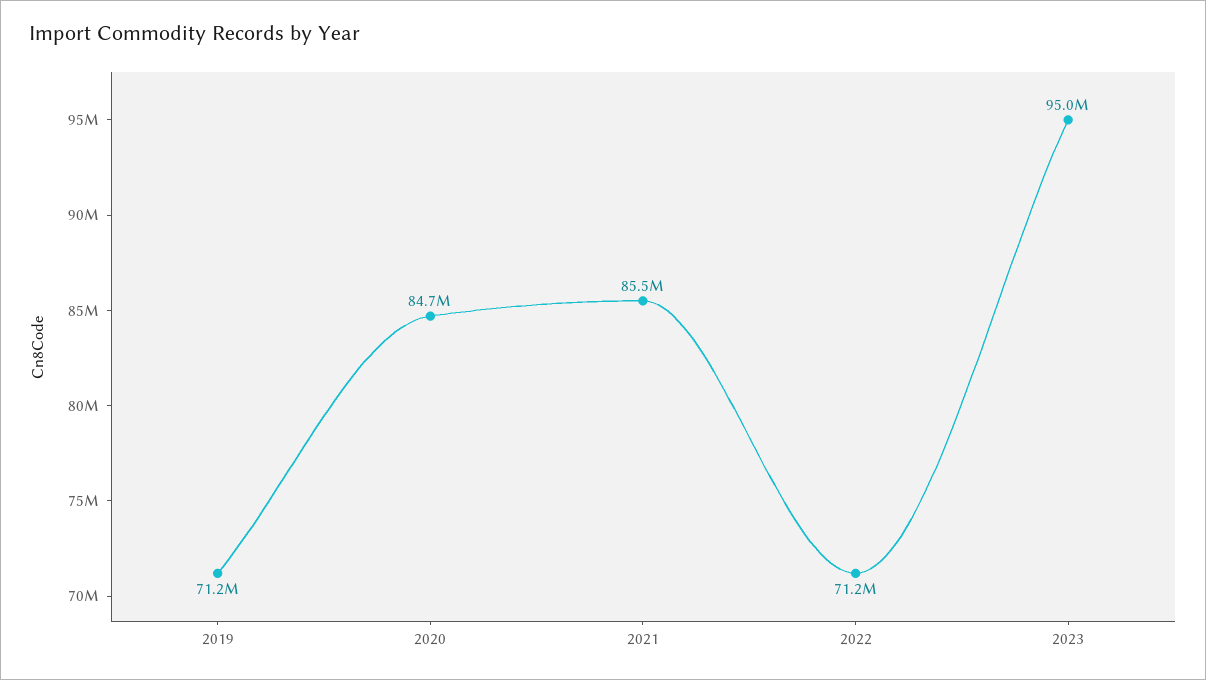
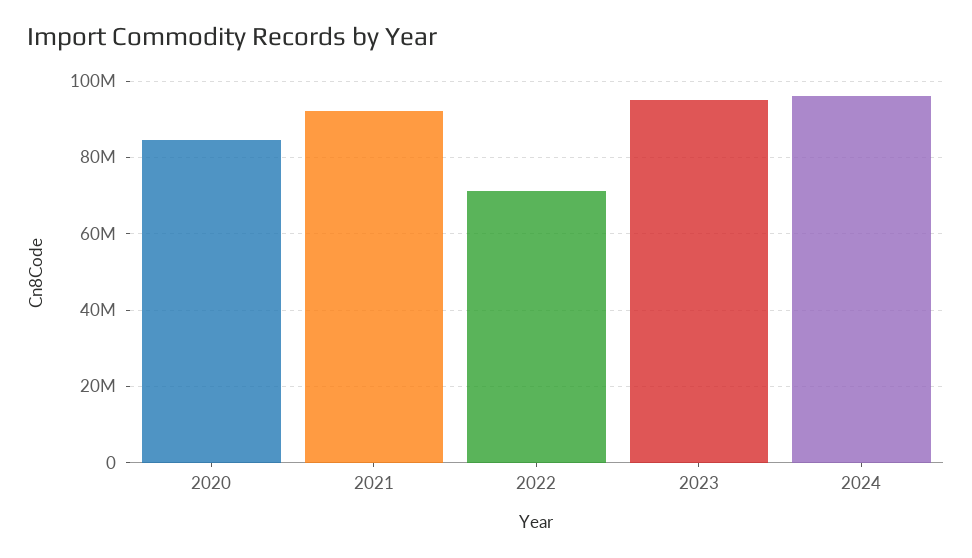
2019: 71200000 -> none
2021: 85500000 -> 92000000
2024: none -> 96000000

